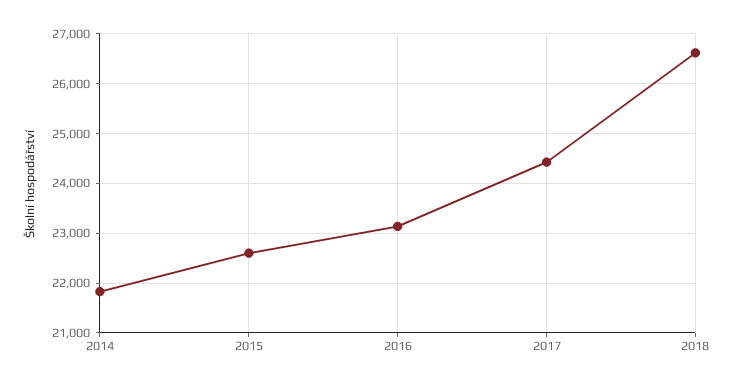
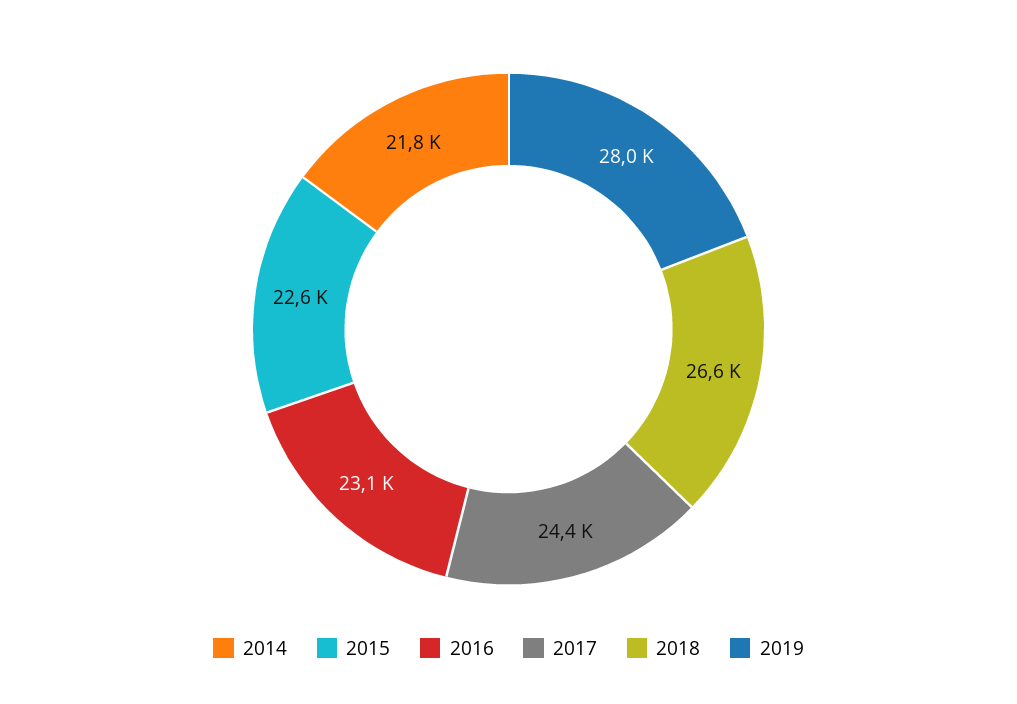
2019: none -> 28000

